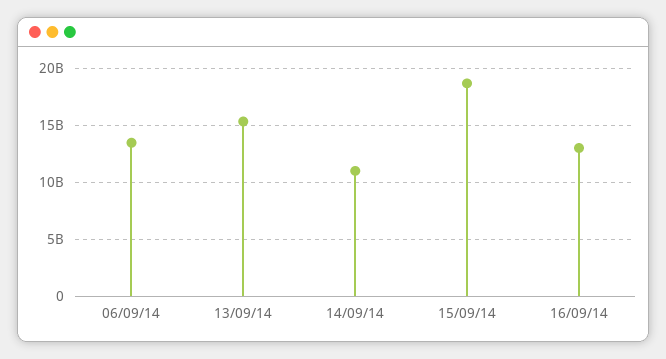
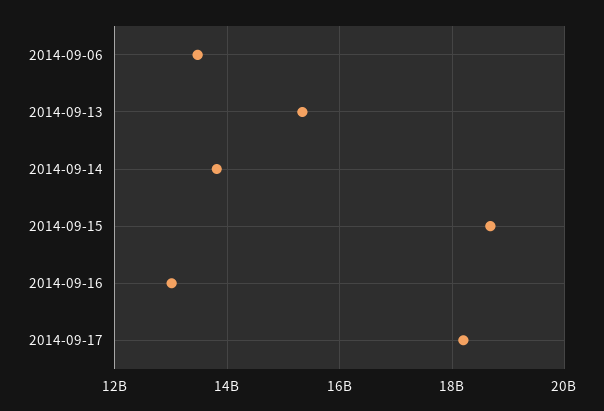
14/09/14: 11000000000 -> 13800000000
2014-09-17: none -> 18200000000

